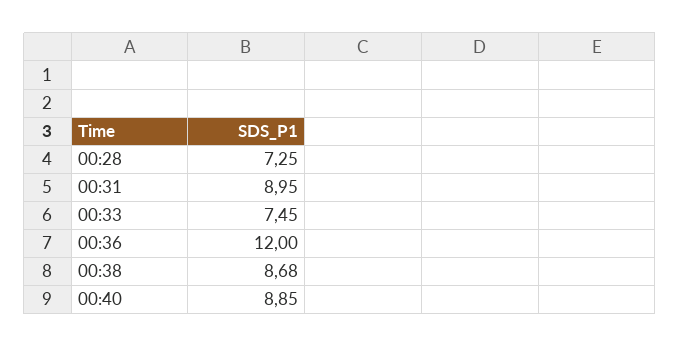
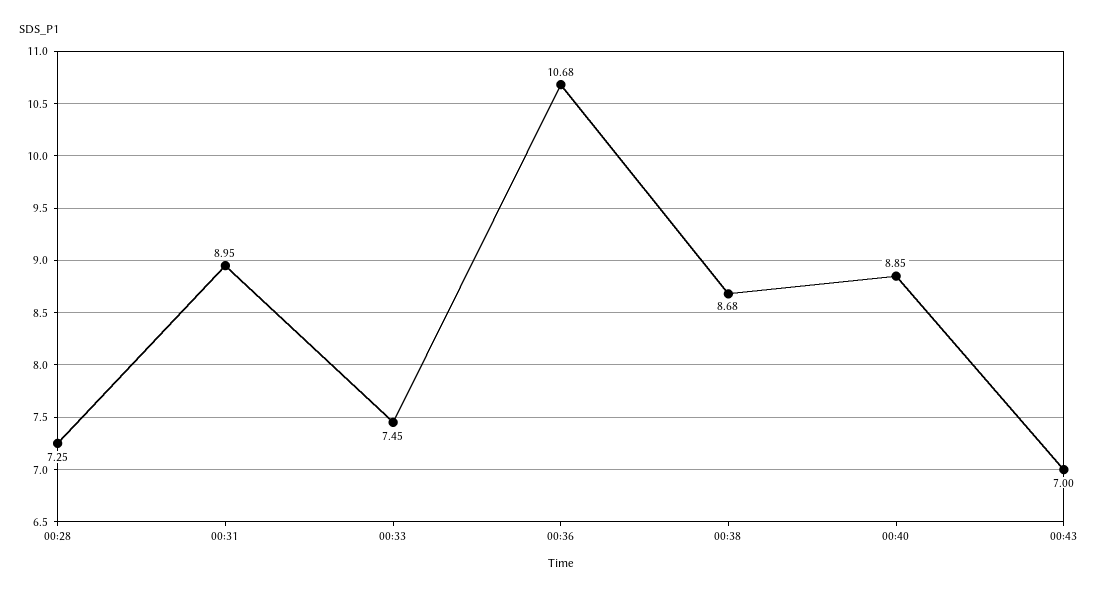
00:36: 12 -> 10.68
00:43: none -> 7

